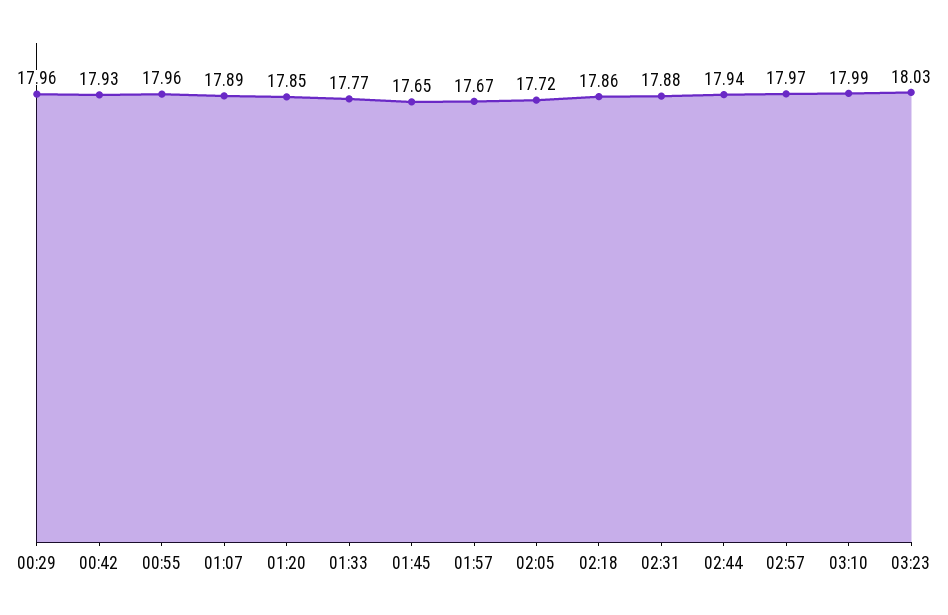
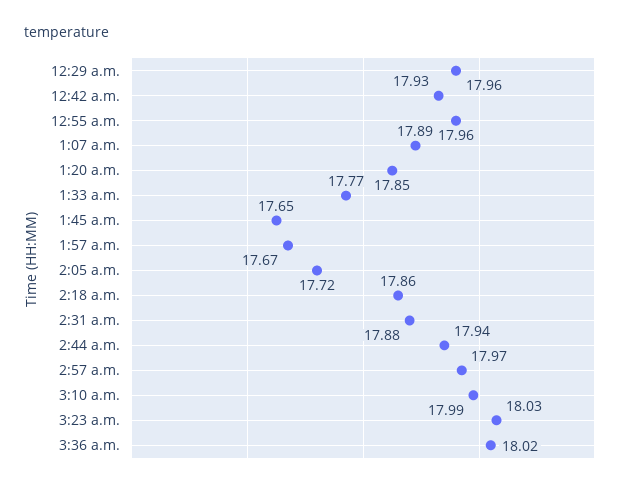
3:36 a.m.: none -> 18.02

